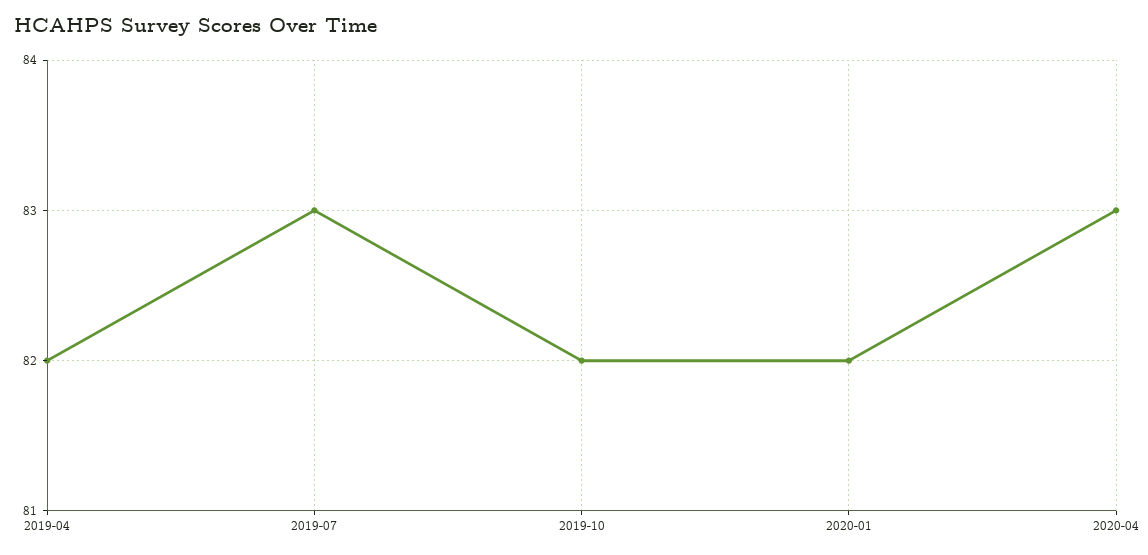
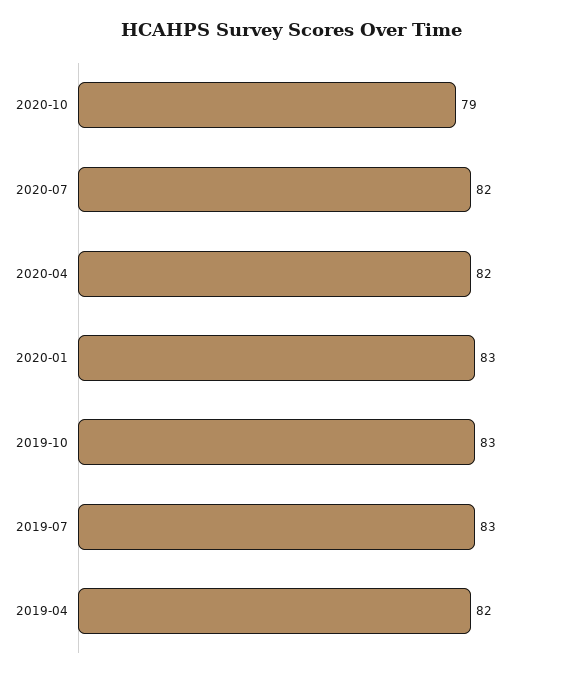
2019-10: 82 -> 83
2020-01: 82 -> 83
2020-04: 83 -> 82
2020-10: none -> 79
2020-07: none -> 82

